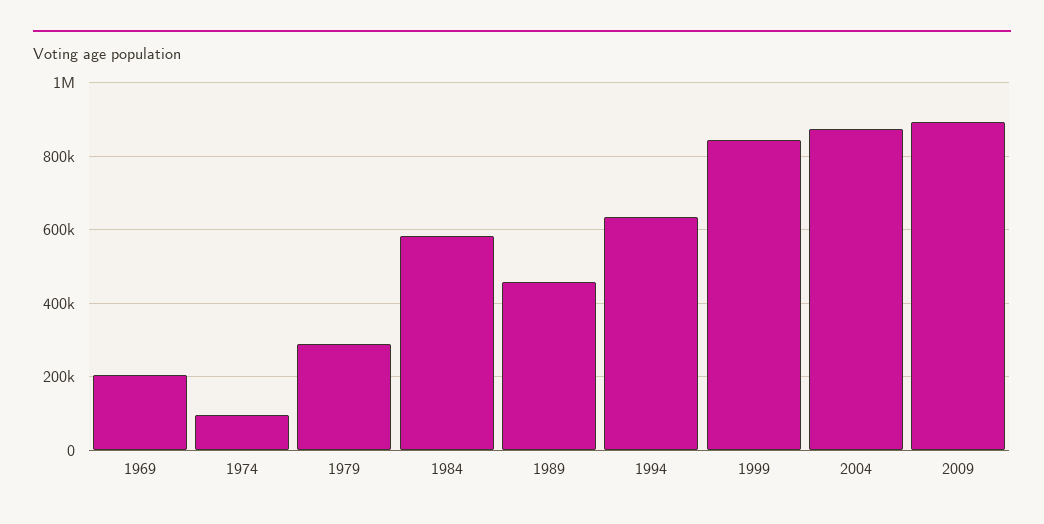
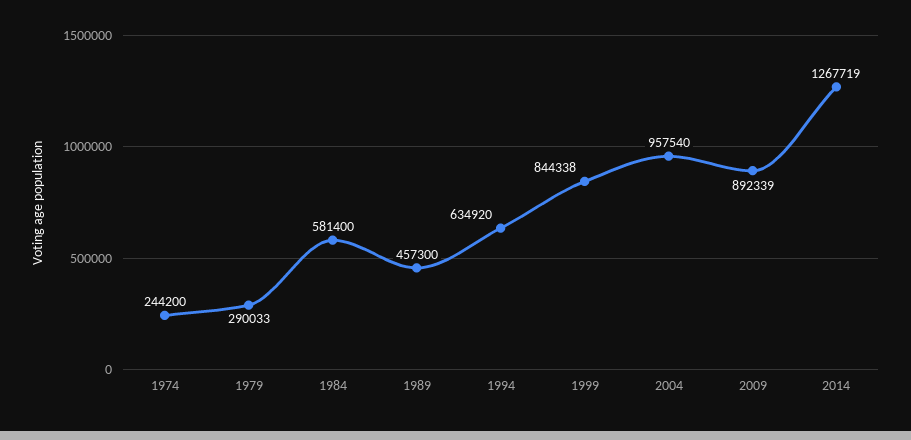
1969: 200000 -> none
1974: 100000 -> 244200
2004: 880000 -> 957540
2014: none -> 1267719

